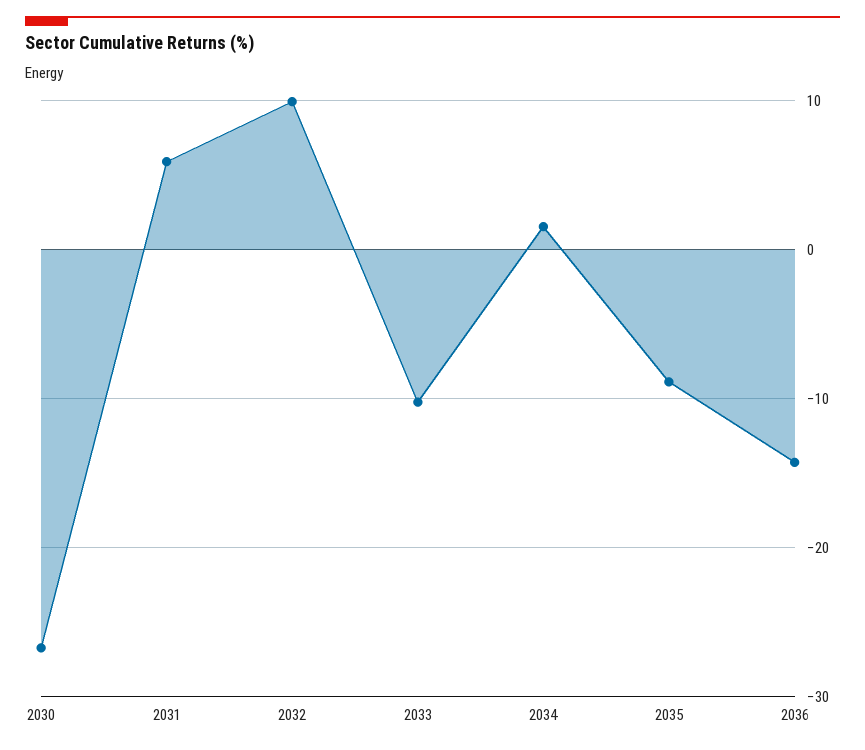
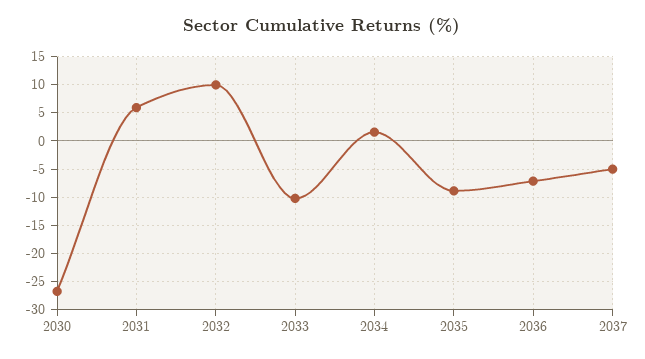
2036: -14 -> -7.5
2037: none -> -5

